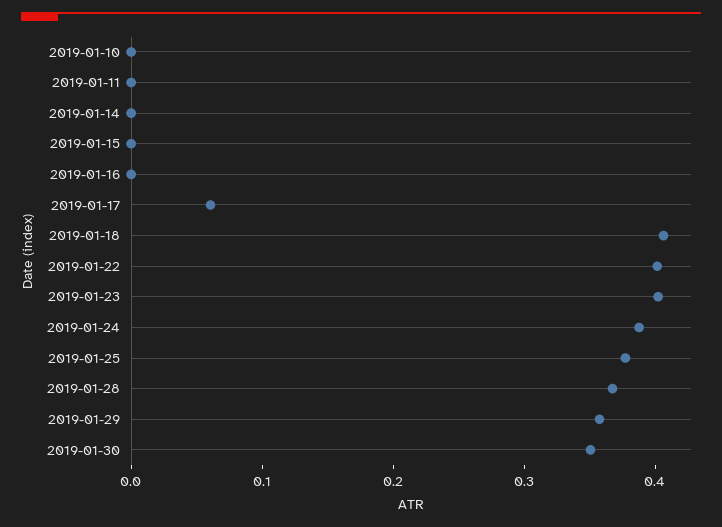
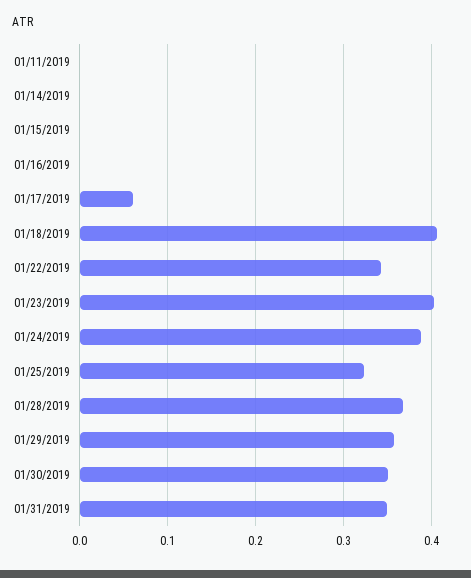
2019-01-10: 0 -> none
2019-01-22: 0.4 -> 0.34
2019-01-25: 0.38 -> 0.32
01/31/2019: none -> 0.35

